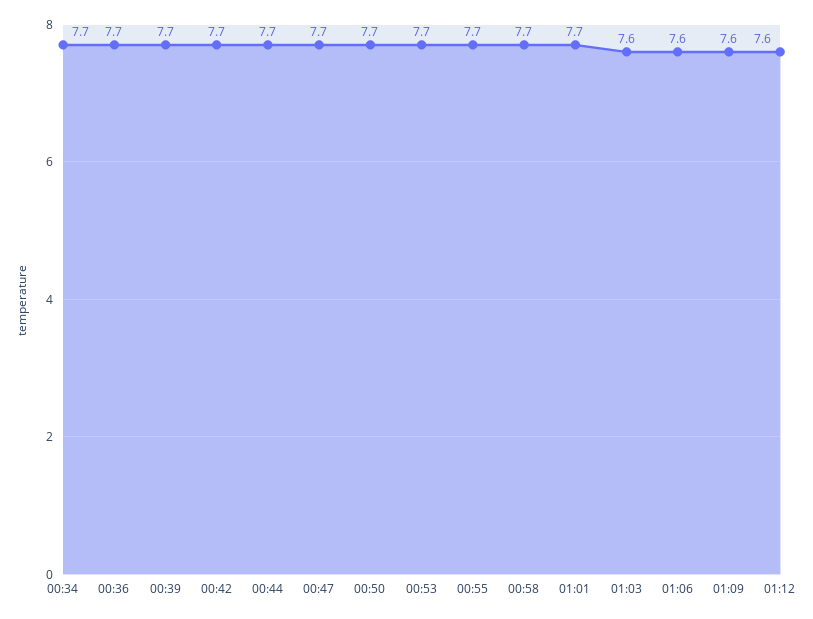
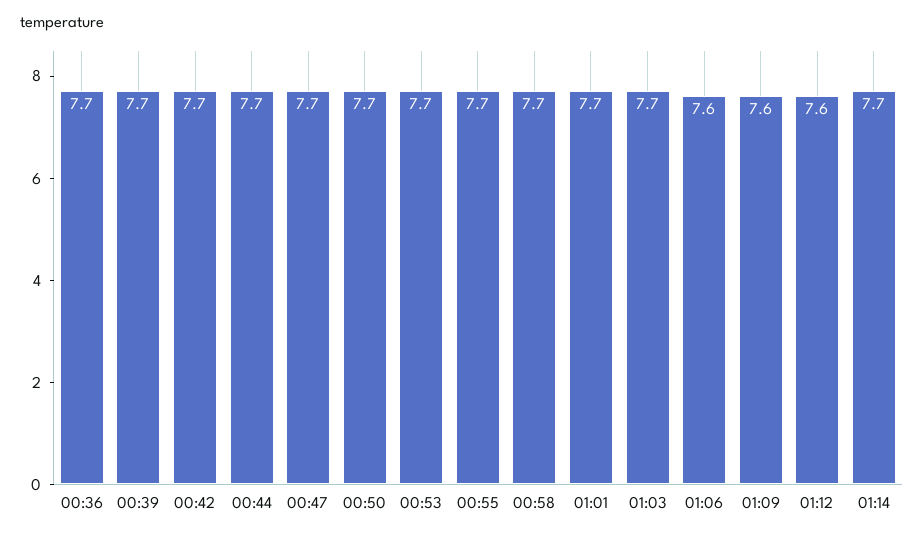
00:34: 7.7 -> none
01:03: 7.6 -> 7.7
01:14: none -> 7.7

